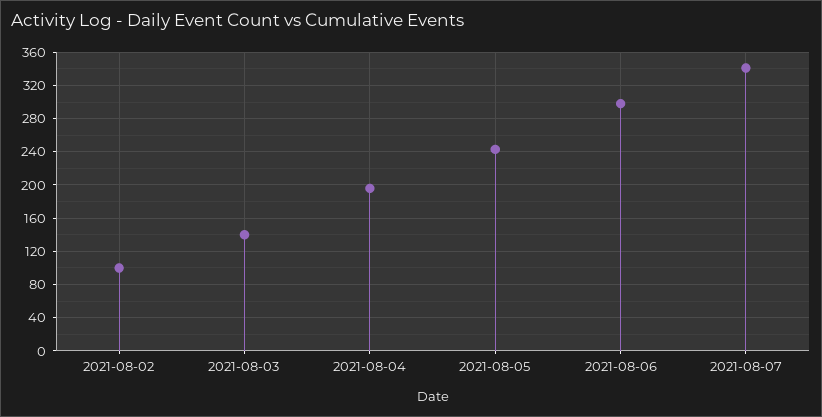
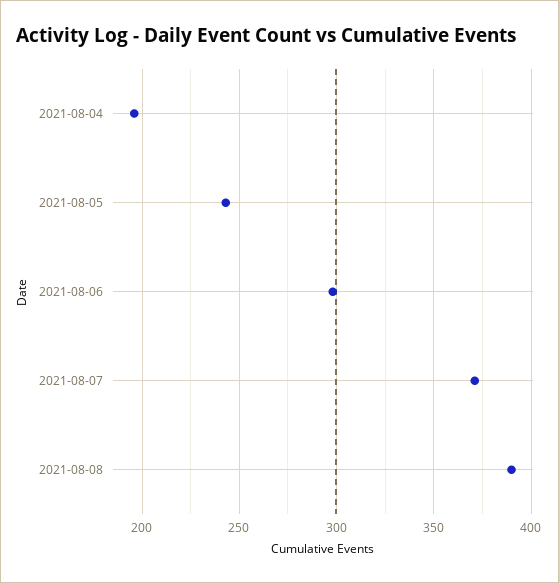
2021-08-02: 100 -> none
2021-08-03: 140 -> none
2021-08-07: 340 -> 370
2021-08-08: none -> 390

